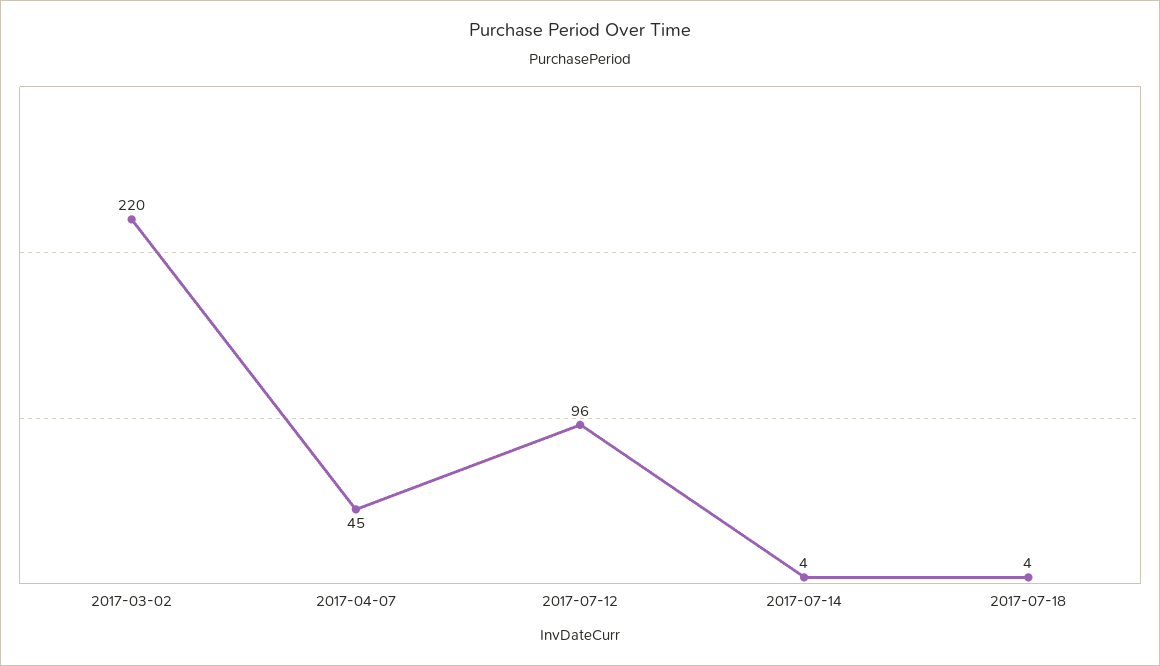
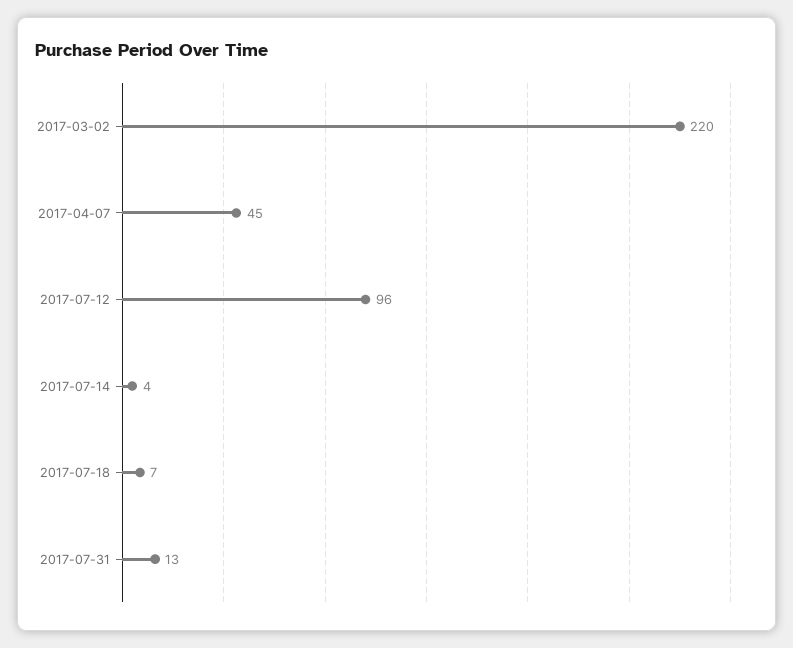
2017-07-18: 4 -> 7
2017-07-31: none -> 13

